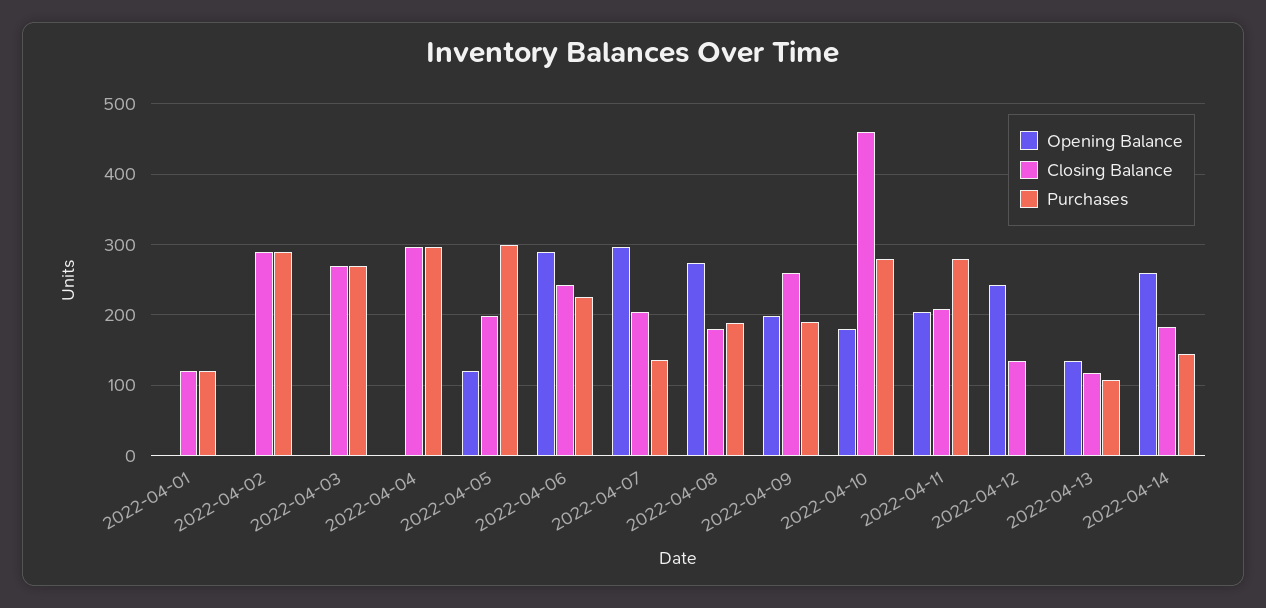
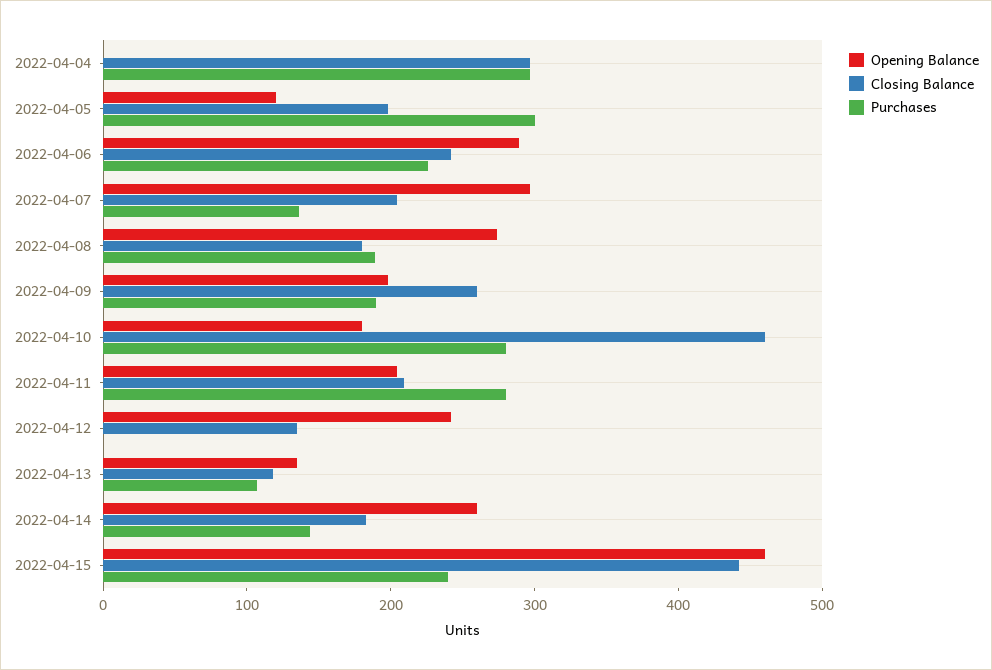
Opening Balance, 2022-04-01: 0 -> none
Closing Balance, 2022-04-01: 120 -> none
Purchases, 2022-04-01: 120 -> none
Opening Balance, 2022-04-02: 0 -> none
Closing Balance, 2022-04-02: 290 -> none
Purchases, 2022-04-02: 290 -> none
Opening Balance, 2022-04-03: 0 -> none
Closing Balance, 2022-04-03: 270 -> none
Purchases, 2022-04-03: 270 -> none
Opening Balance, 2022-04-15: none -> 460
Closing Balance, 2022-04-15: none -> 440
Purchases, 2022-04-15: none -> 240

